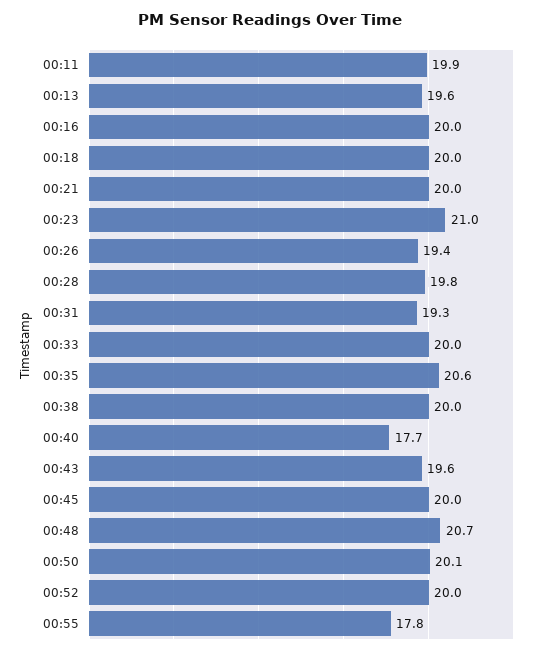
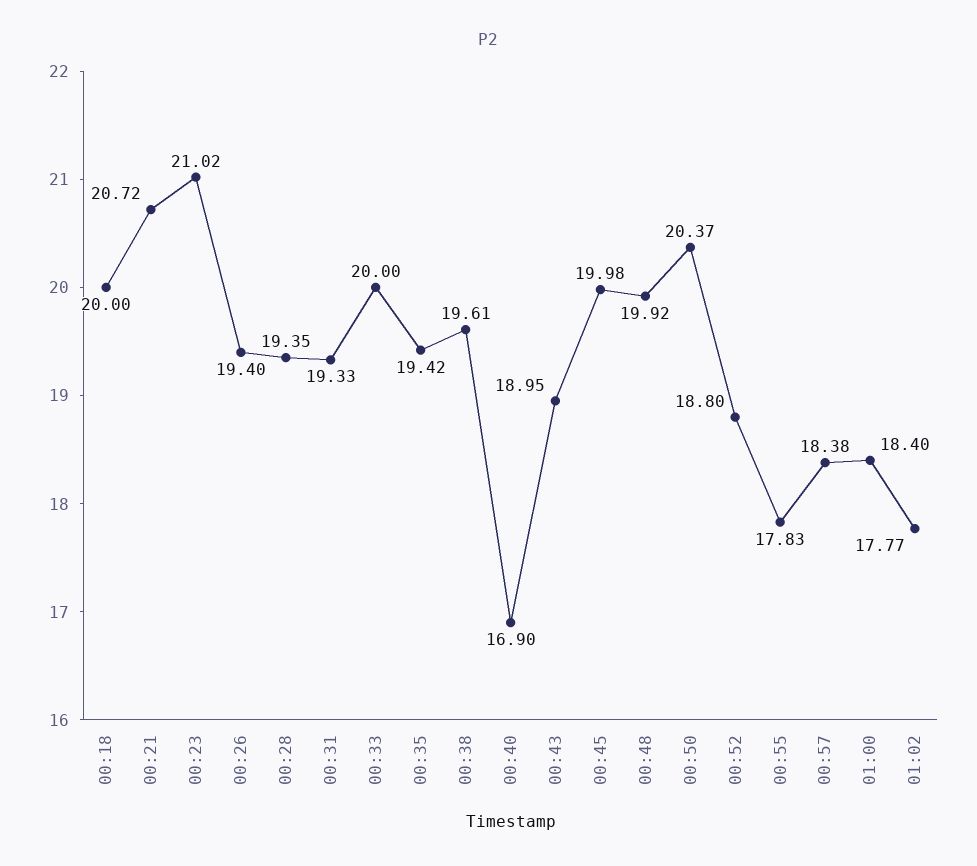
00:11: 19.9 -> none
00:13: 19.6 -> none
00:16: 20 -> none
00:21: 20 -> 20.72
00:28: 19.8 -> 19.35
00:35: 20.6 -> 19.42
00:38: 20 -> 19.61
00:40: 17.7 -> 16.9
00:43: 19.6 -> 18.95
00:48: 20.7 -> 19.92
00:50: 20.1 -> 20.37
00:52: 20 -> 18.8
00:57: none -> 18.38
01:00: none -> 18.4
01:02: none -> 17.77

